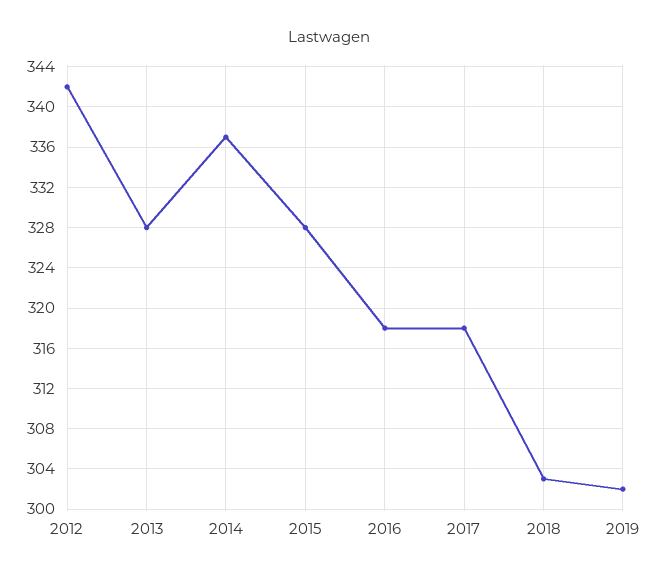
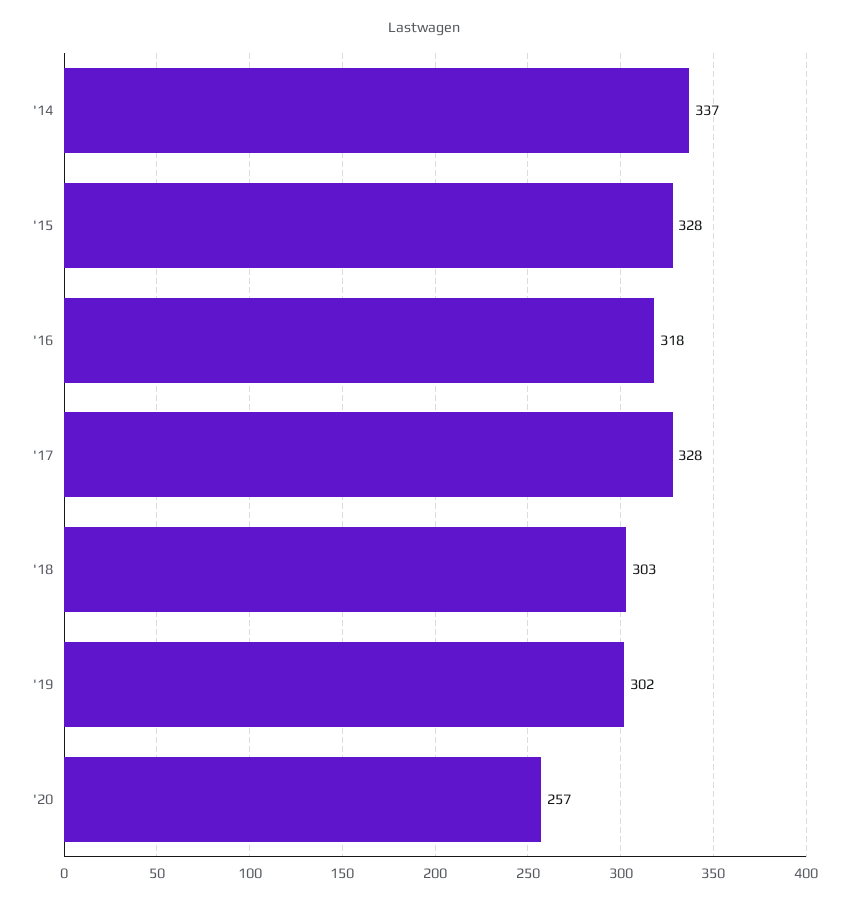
2012: 342 -> none
2013: 328 -> none
2017: 318 -> 328
'20: none -> 257

